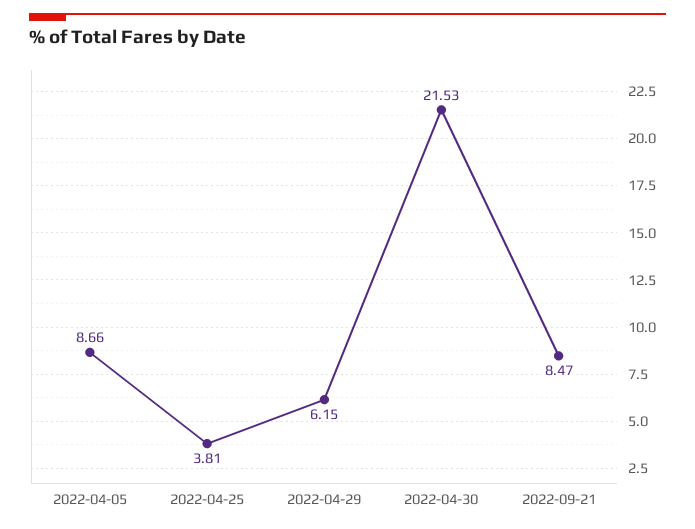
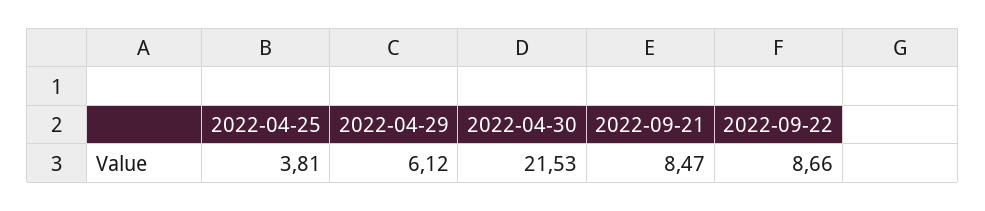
2022-04-05: 8.66 -> none
2022-04-29: 6.15 -> 6.12
2022-09-22: none -> 8.66

